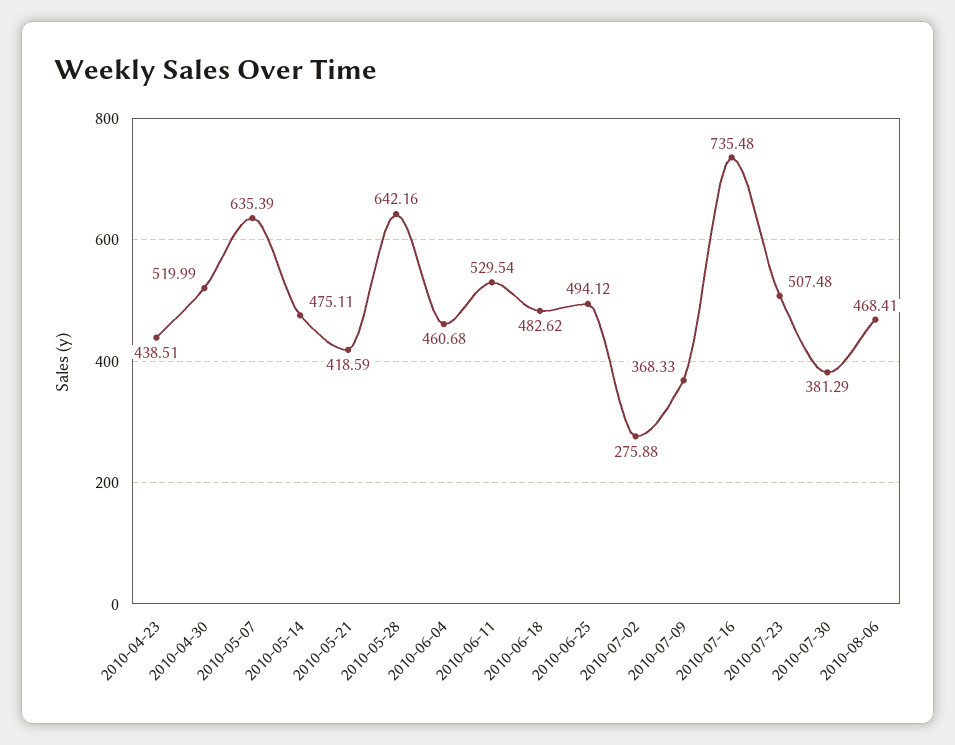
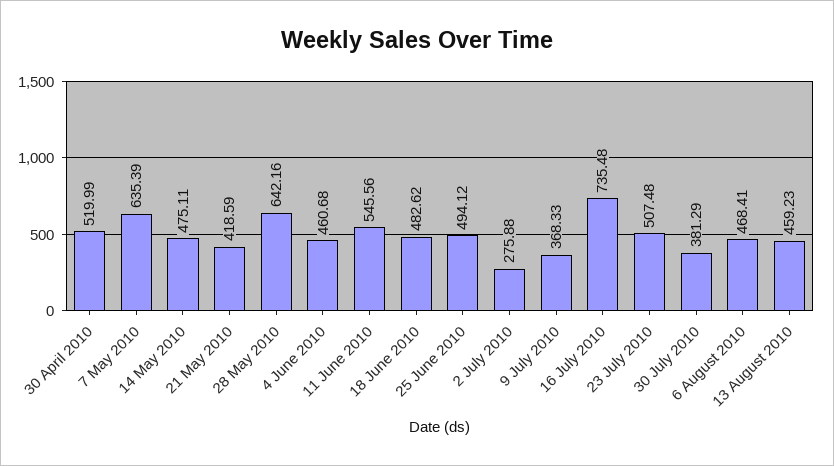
2010-04-23: 438.51 -> none
2010-06-11: 529.54 -> 545.56
13 August 2010: none -> 459.23

